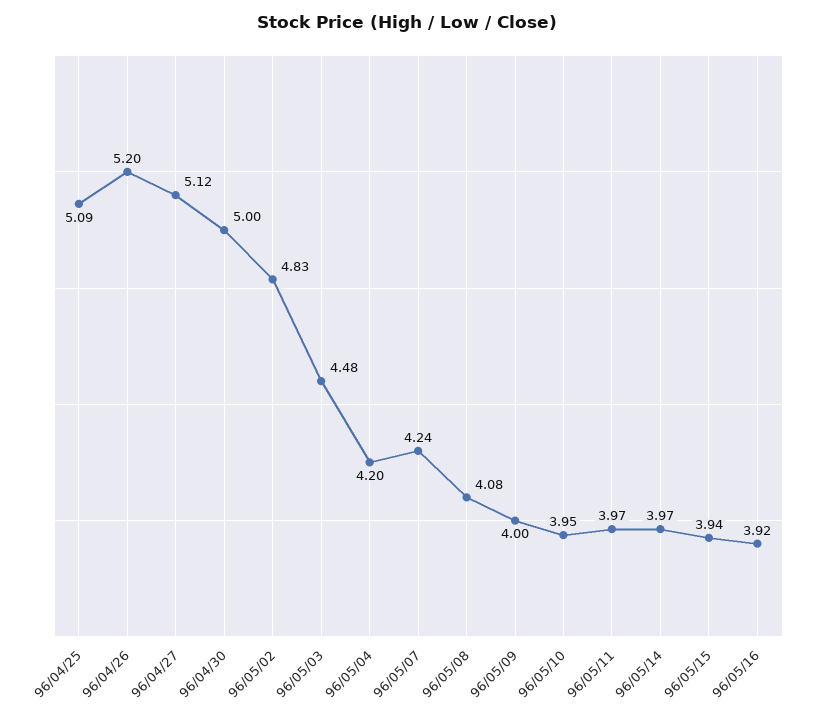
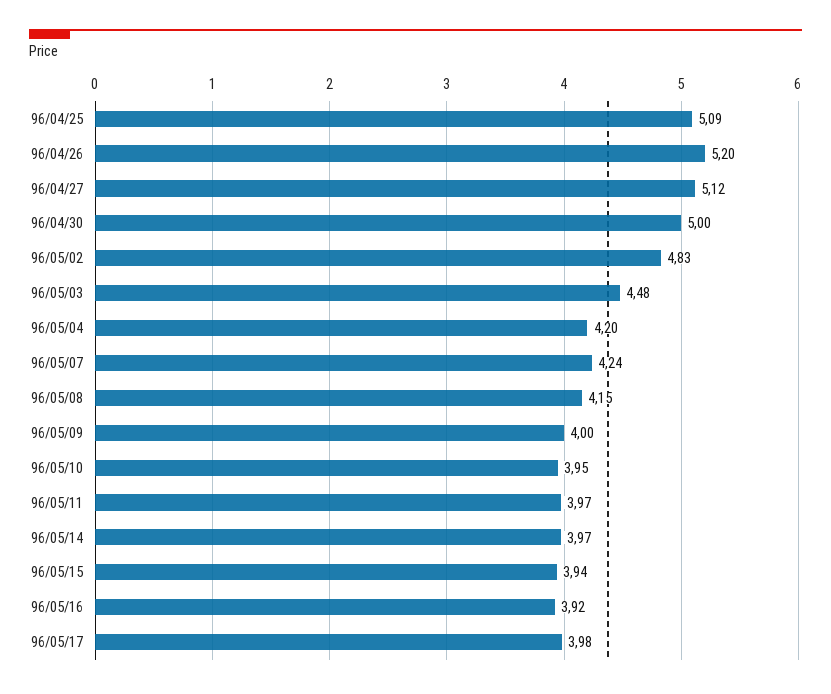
96/05/08: 4.08 -> 4.15
96/05/17: none -> 3.98

